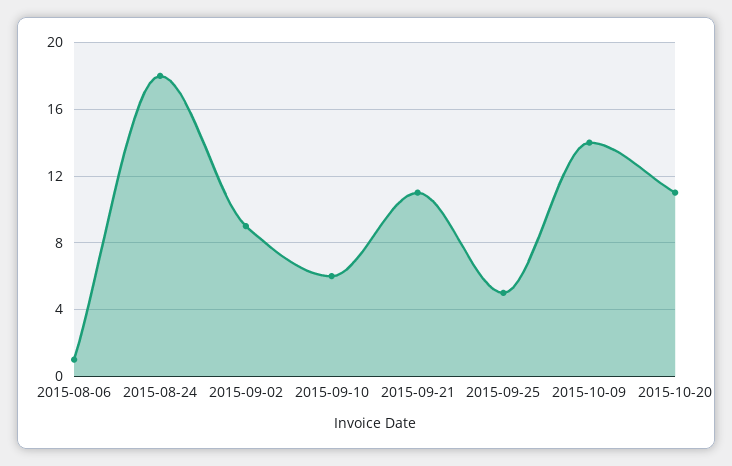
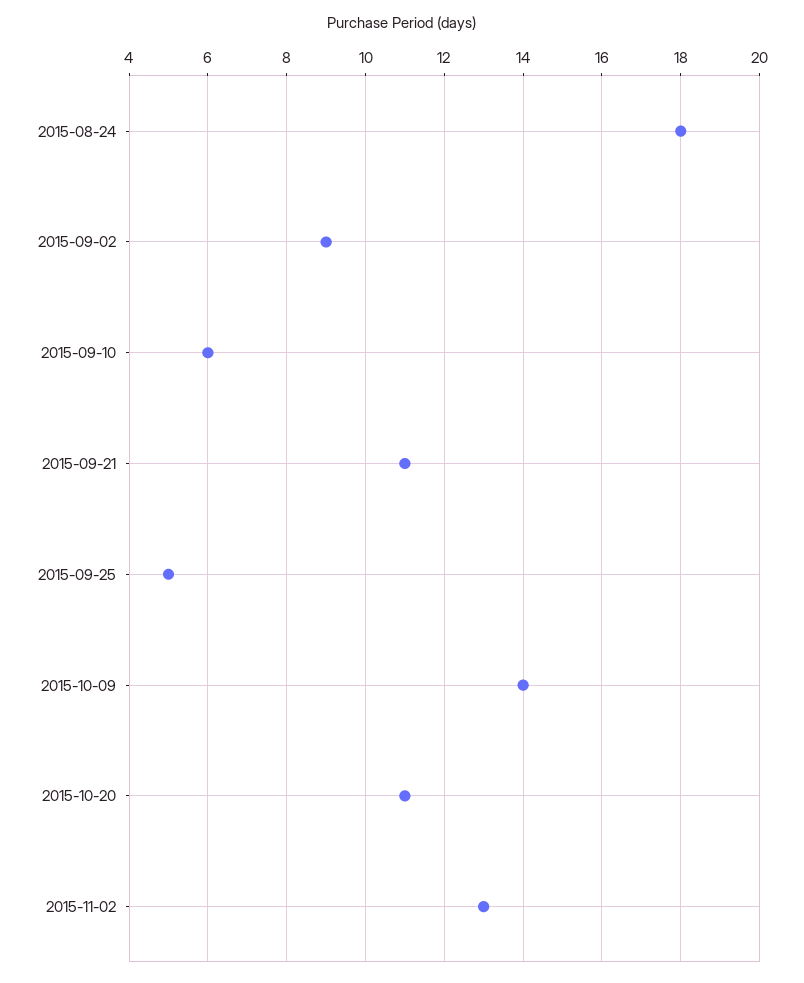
2015-08-06: 1 -> none
2015-11-02: none -> 13

